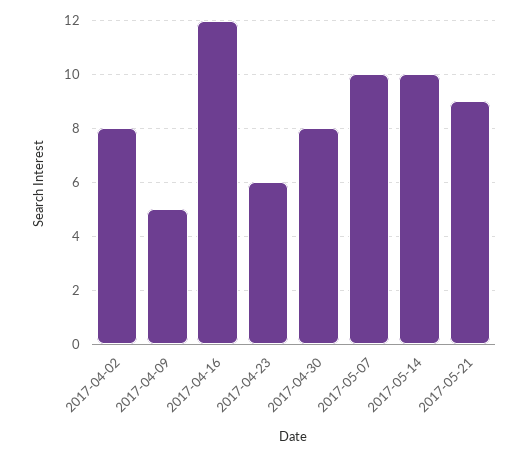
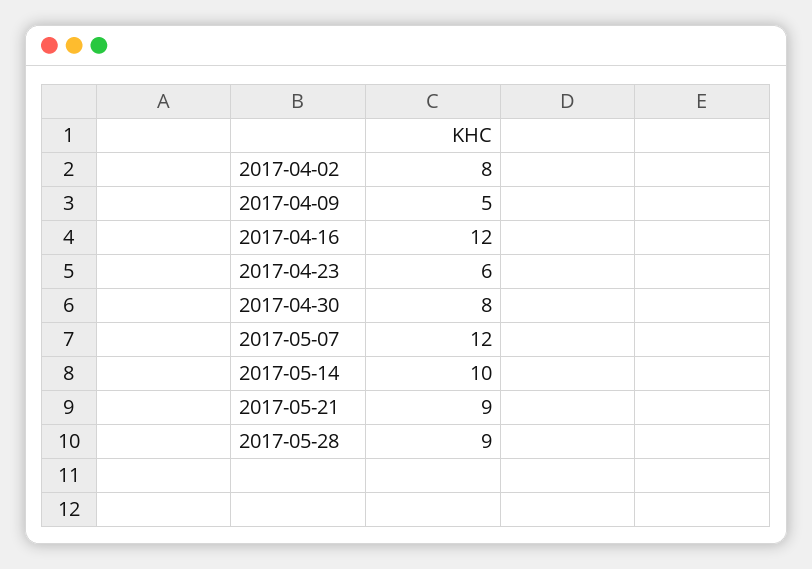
2017-05-07: 10 -> 12
2017-05-28: none -> 9

